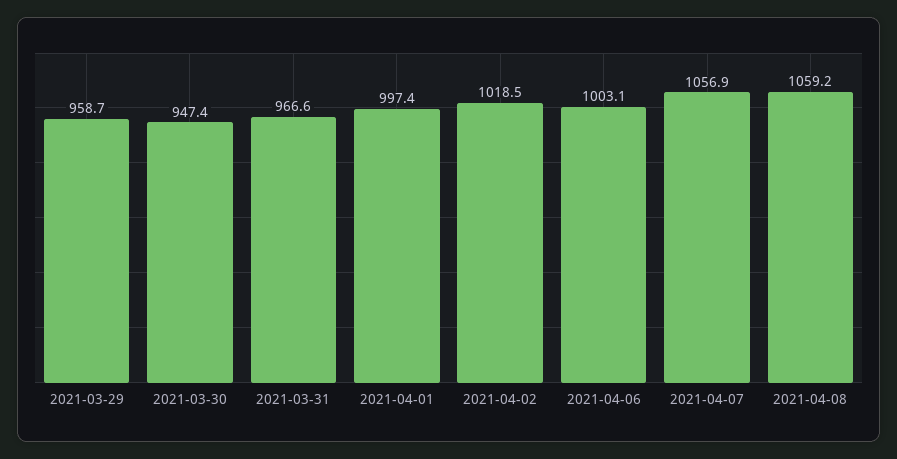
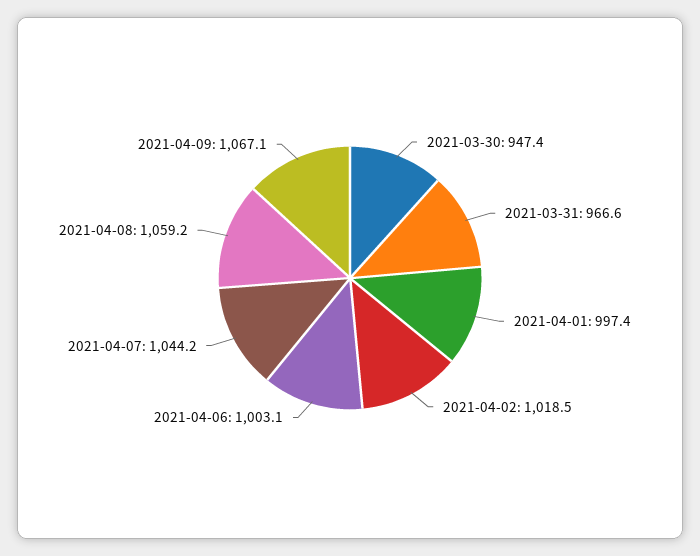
2021-03-29: 958.7 -> none
2021-04-07: 1056.9 -> 1044.2
2021-04-09: none -> 1067.1

